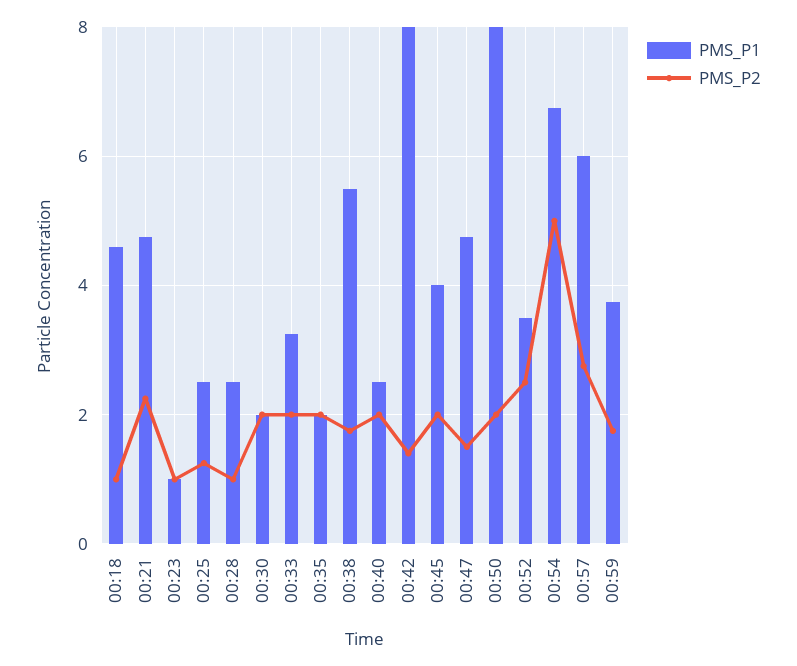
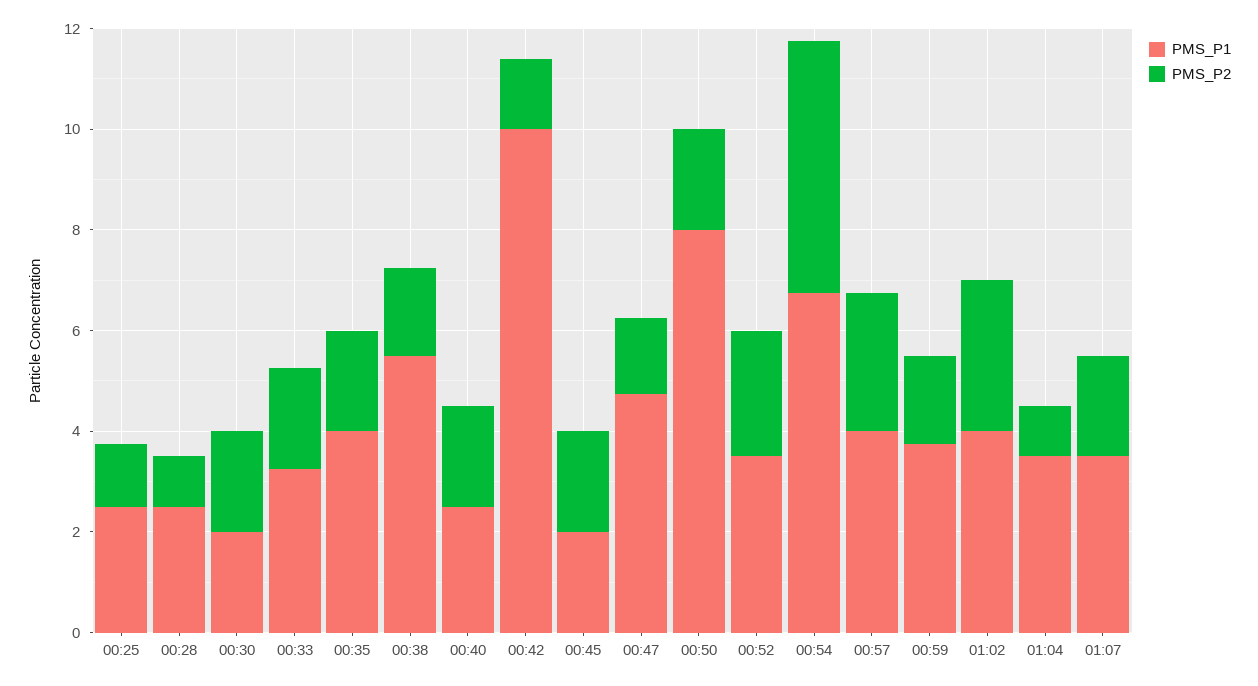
PMS_P1, 00:18: 4.6 -> none
PMS_P2, 00:18: 1 -> none
PMS_P1, 00:21: 4.8 -> none
PMS_P2, 00:21: 2.2 -> none
PMS_P1, 00:23: 1 -> none
PMS_P2, 00:23: 1 -> none
PMS_P1, 00:35: 2 -> 4
PMS_P1, 00:42: 8 -> 10
PMS_P1, 00:45: 4 -> 2
PMS_P1, 00:57: 6 -> 4
PMS_P1, 01:02: none -> 4
PMS_P2, 01:02: none -> 3
PMS_P1, 01:04: none -> 3.5
PMS_P2, 01:04: none -> 1
PMS_P1, 01:07: none -> 3.5
PMS_P2, 01:07: none -> 2

